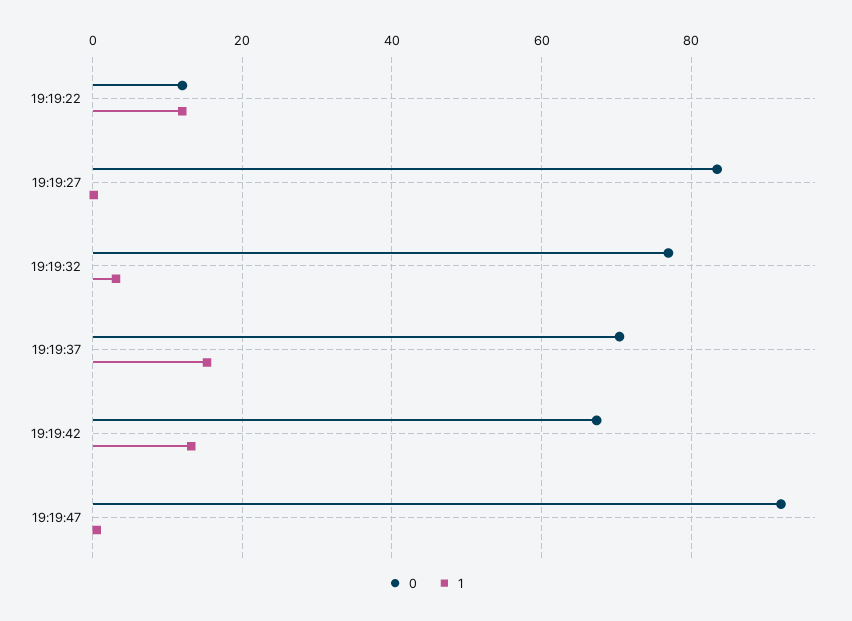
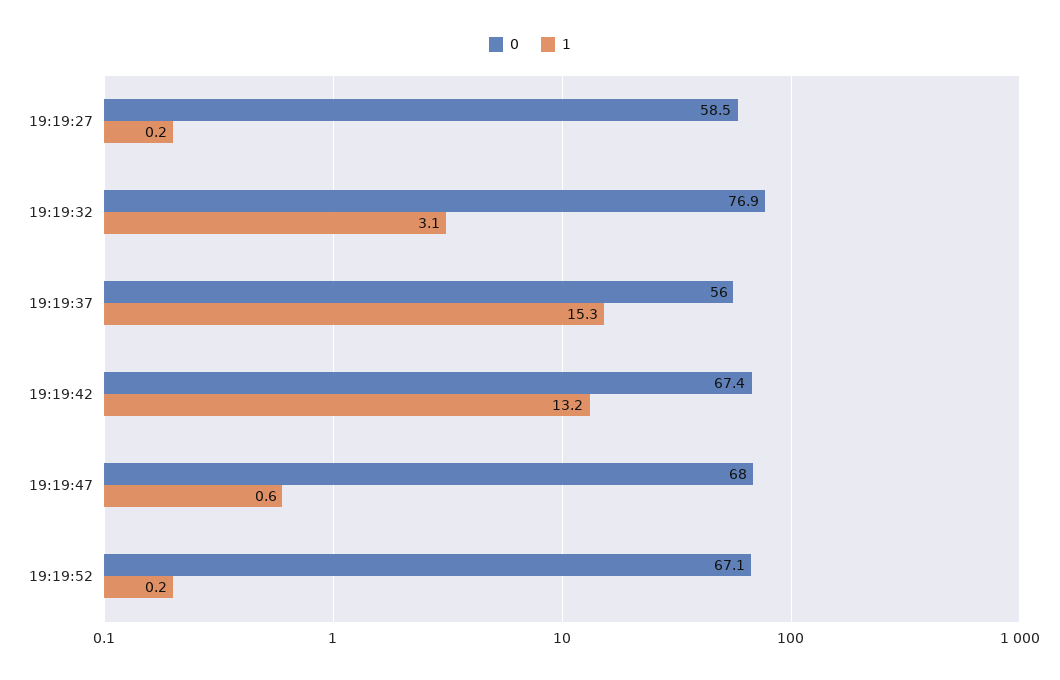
0, 19:19:22: 12 -> none
1, 19:19:22: 12 -> none
0, 19:19:27: 84 -> 58.5
0, 19:19:37: 70 -> 56
0, 19:19:47: 92 -> 68
0, 19:19:52: none -> 67.1
1, 19:19:52: none -> 0.2

